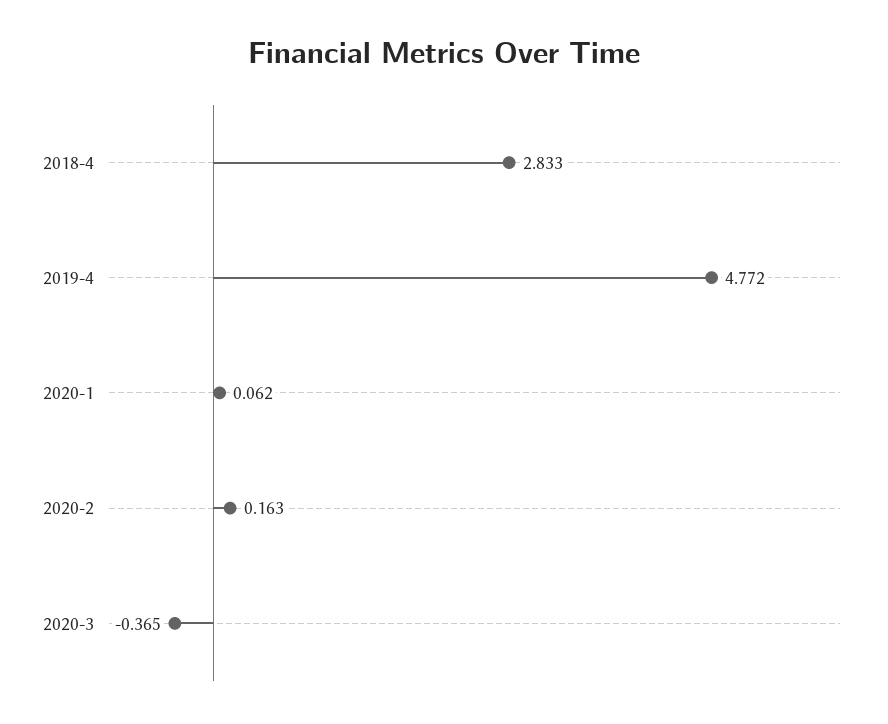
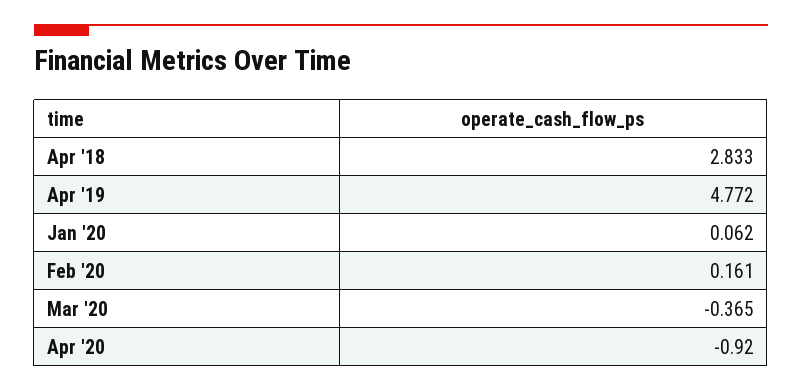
2020-2: 0.163 -> 0.161
Apr '20: none -> -0.92

